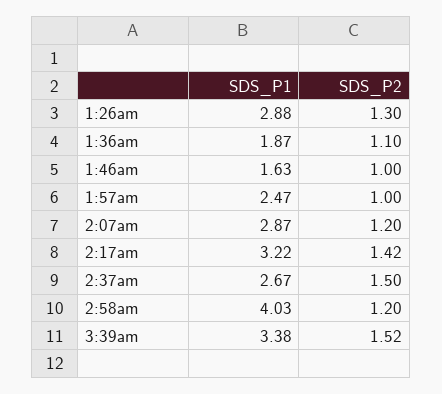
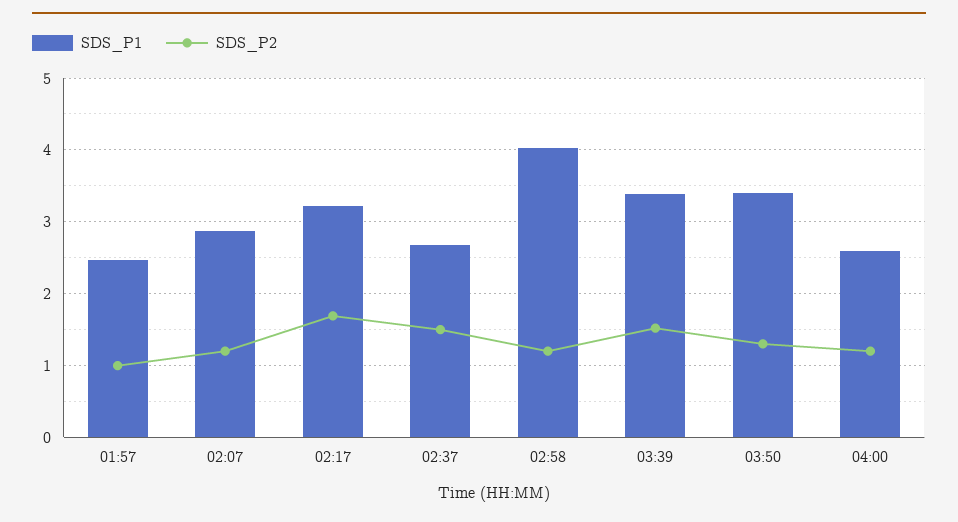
SDS_P1, 1:26am: 2.88 -> none
SDS_P2, 1:26am: 1.3 -> none
SDS_P1, 1:36am: 1.87 -> none
SDS_P2, 1:36am: 1.1 -> none
SDS_P1, 1:46am: 1.63 -> none
SDS_P2, 1:46am: 1 -> none
SDS_P2, 2:17am: 1.42 -> 1.7
SDS_P1, 03:50: none -> 3.4
SDS_P2, 03:50: none -> 1.3
SDS_P1, 04:00: none -> 2.6
SDS_P2, 04:00: none -> 1.2

